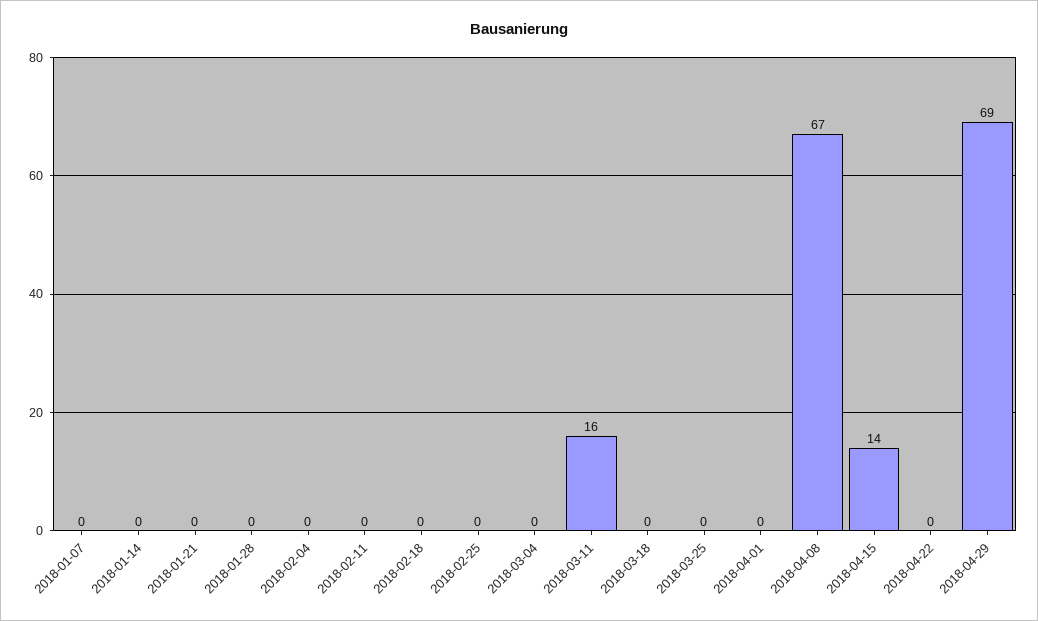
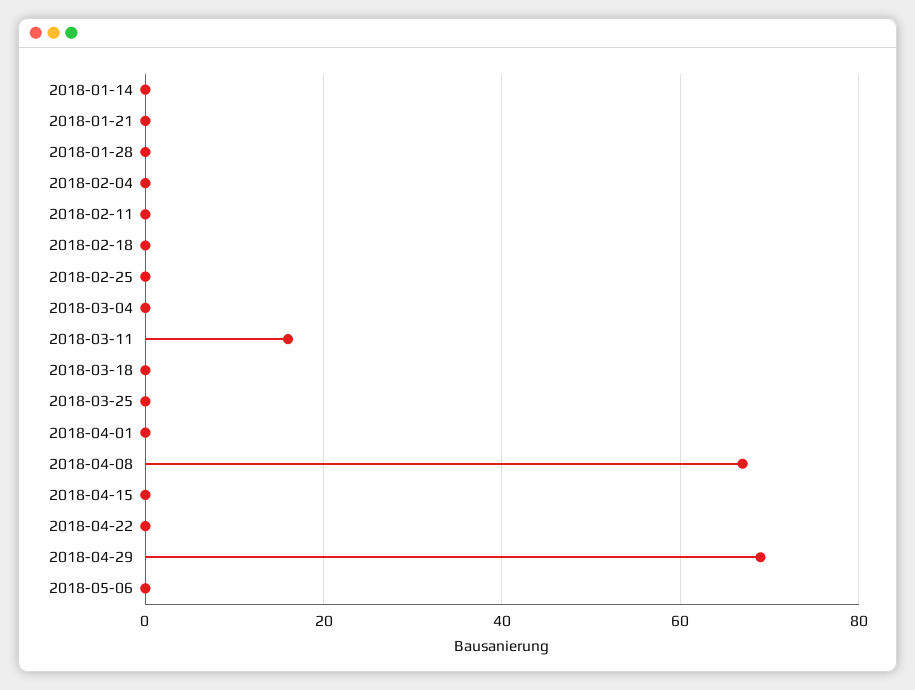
2018-01-07: 0 -> none
2018-04-15: 14 -> 0
2018-05-06: none -> 0

